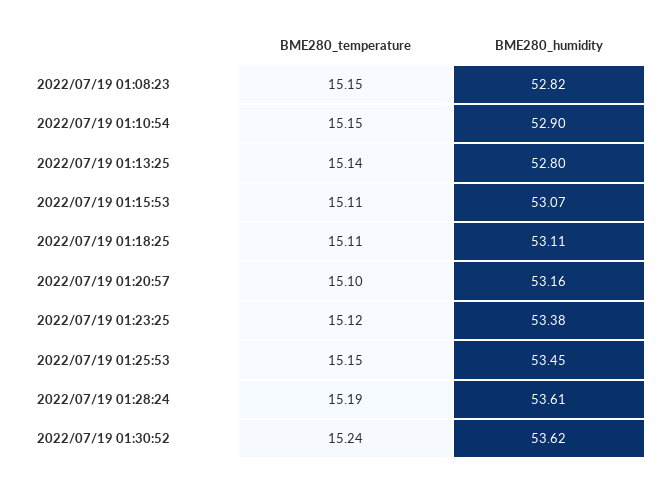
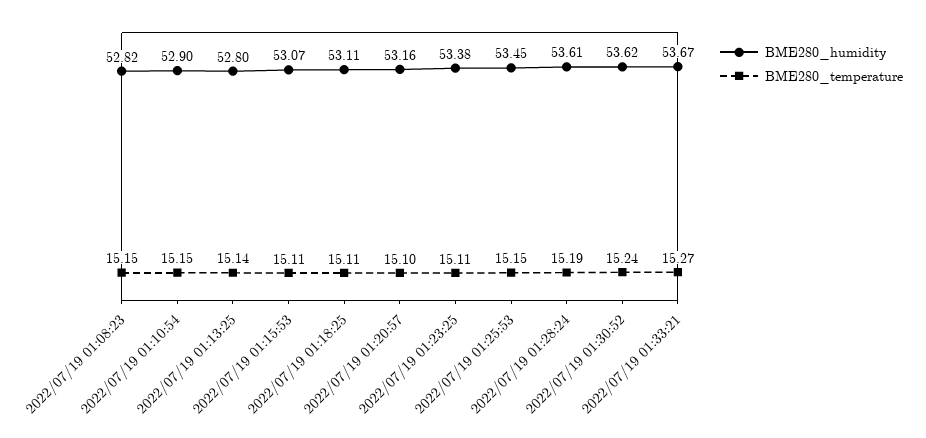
BME280_temperature, 2022/07/19 01:23:25: 15.12 -> 15.11
BME280_humidity, 2022/07/19 01:33:21: none -> 53.67
BME280_temperature, 2022/07/19 01:33:21: none -> 15.27

